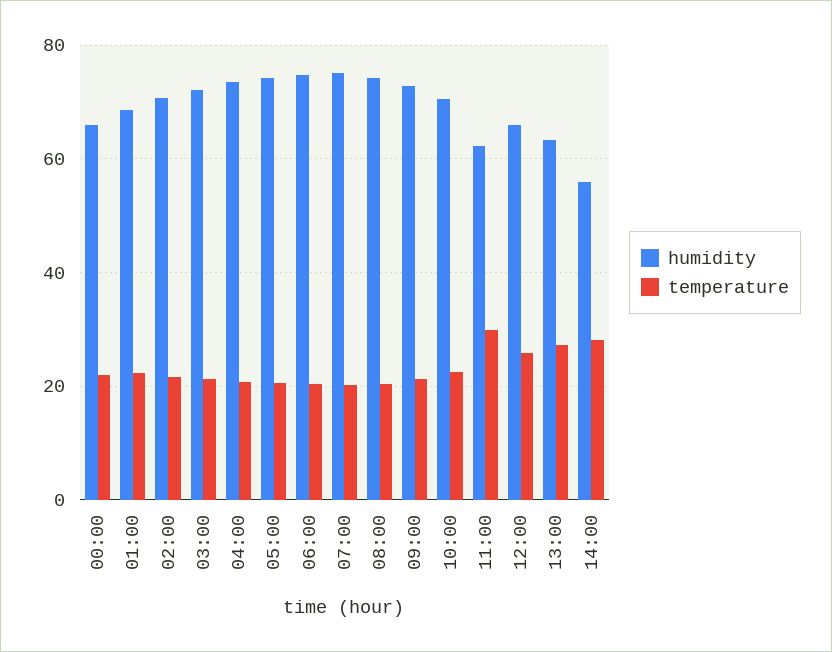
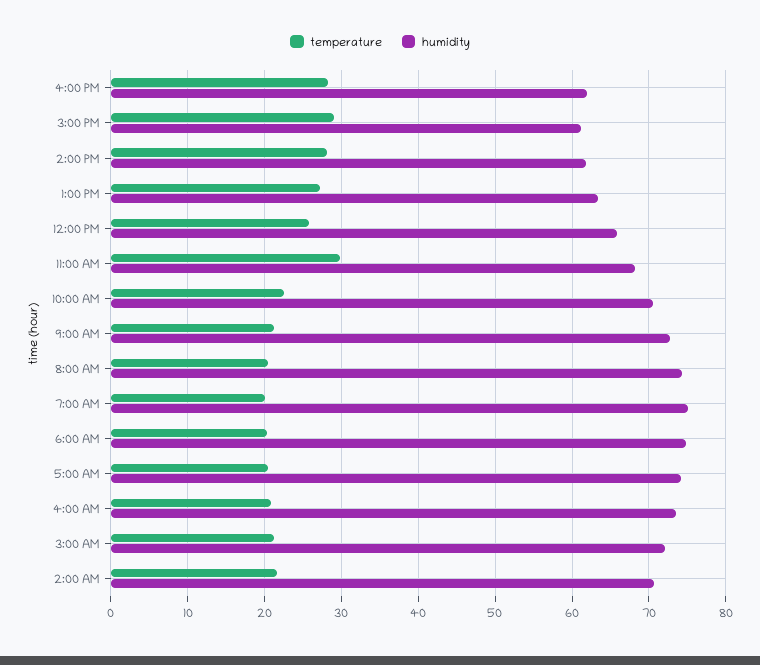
humidity, 00:00: 66 -> none
temperature, 00:00: 22 -> none
humidity, 01:00: 68 -> none
temperature, 01:00: 22 -> none
humidity, 11:00: 62 -> 68
humidity, 14:00: 56 -> 62
temperature, 4:00 PM: none -> 28
humidity, 4:00 PM: none -> 62
temperature, 3:00 PM: none -> 29
humidity, 3:00 PM: none -> 61

